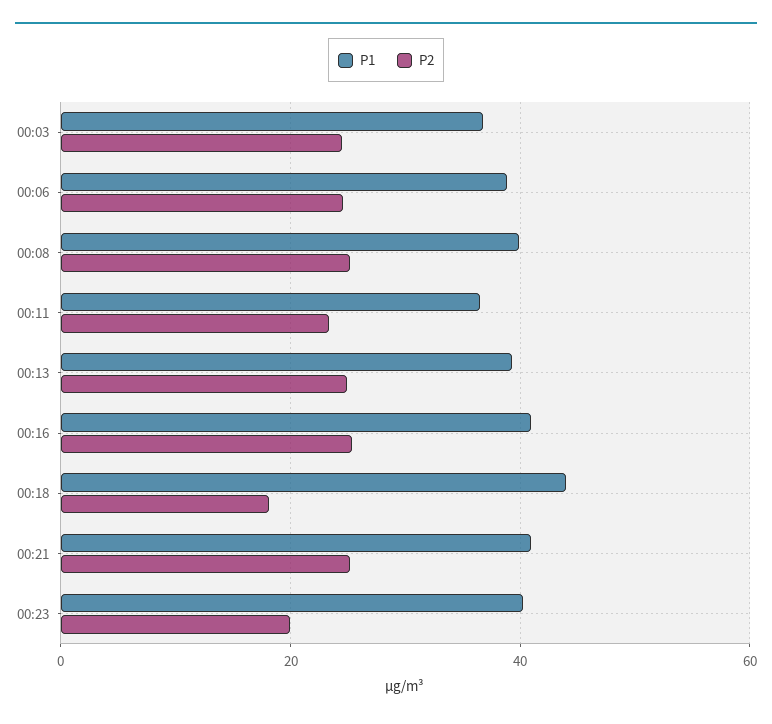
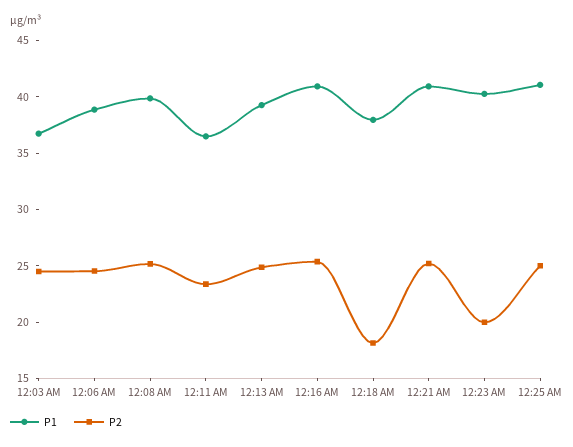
P1, 00:18: 44 -> 38
P1, 12:25 AM: none -> 41
P2, 12:25 AM: none -> 25

